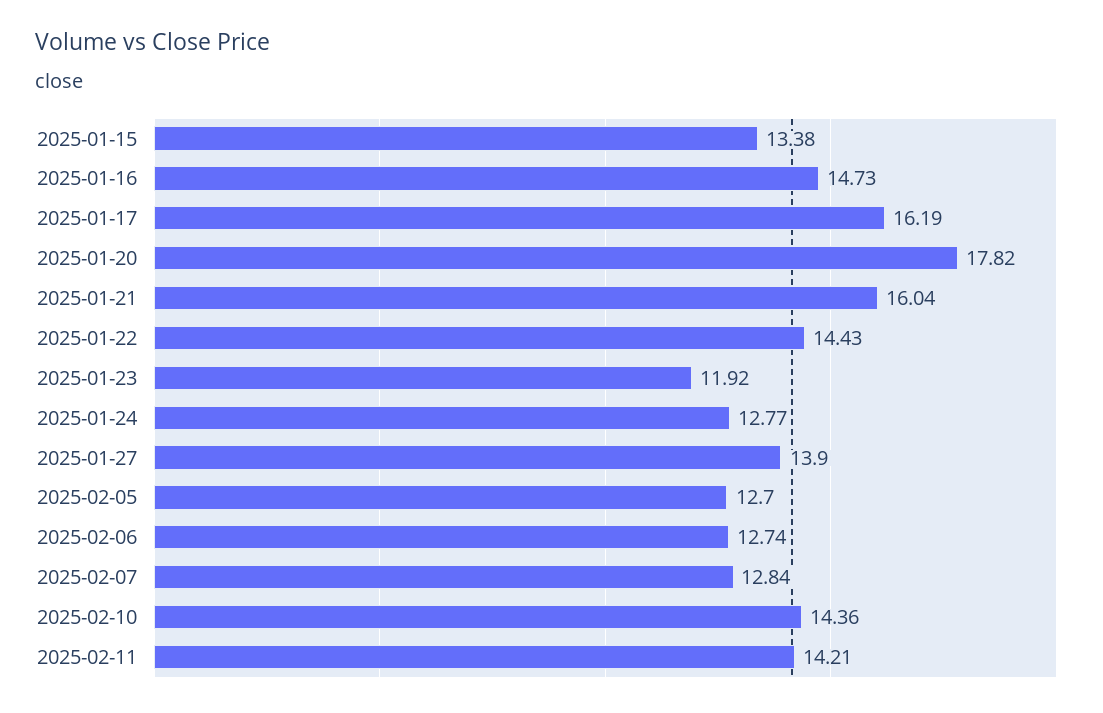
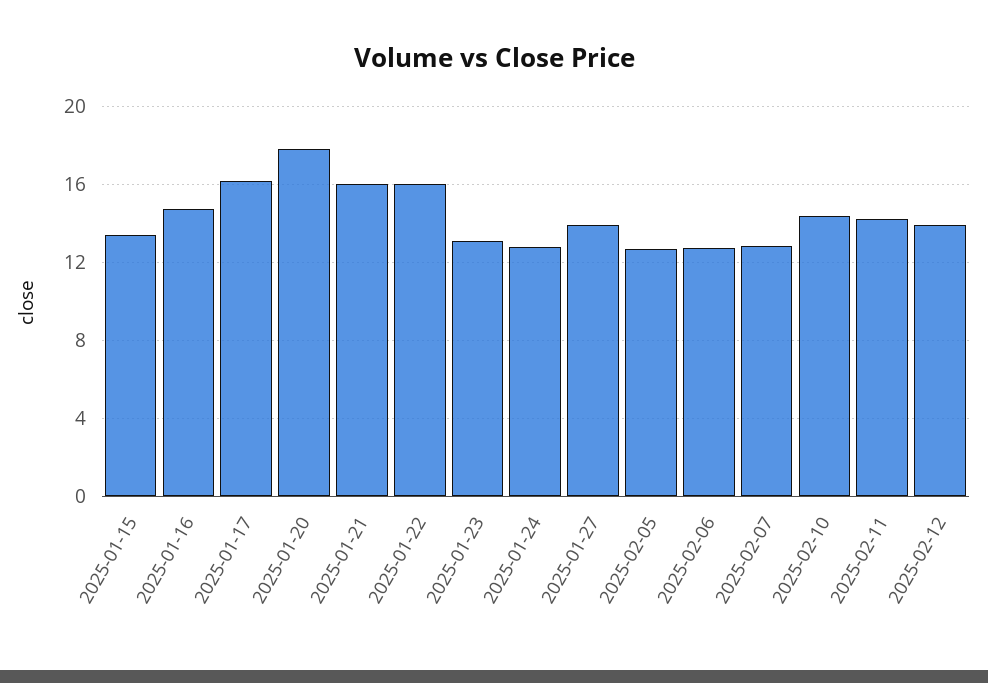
2025-01-22: 14.43 -> 16
2025-01-23: 11.92 -> 13
2025-02-12: none -> 14

